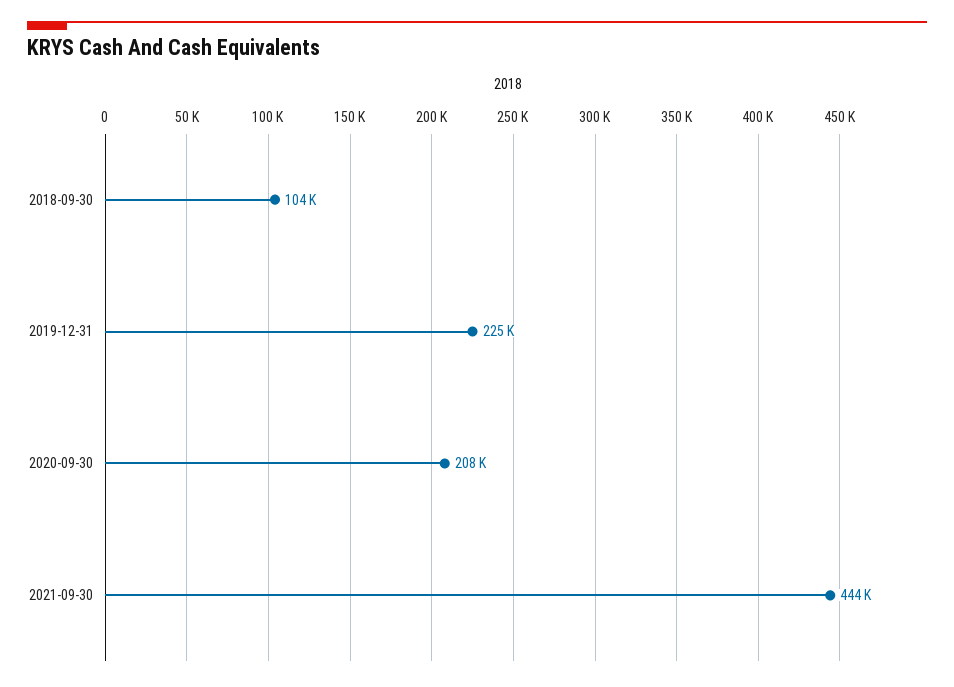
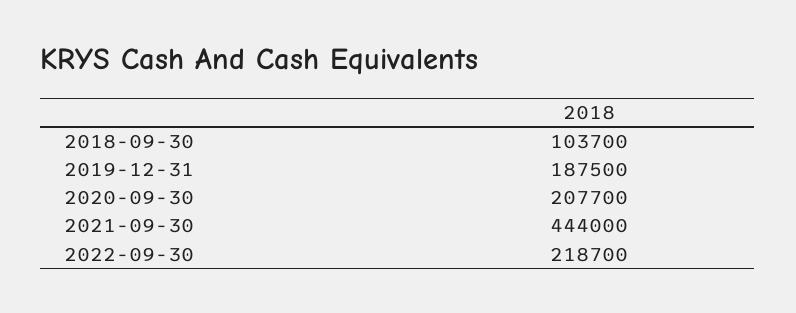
2019-12-31: 225000 -> 187500
2022-09-30: none -> 218700

